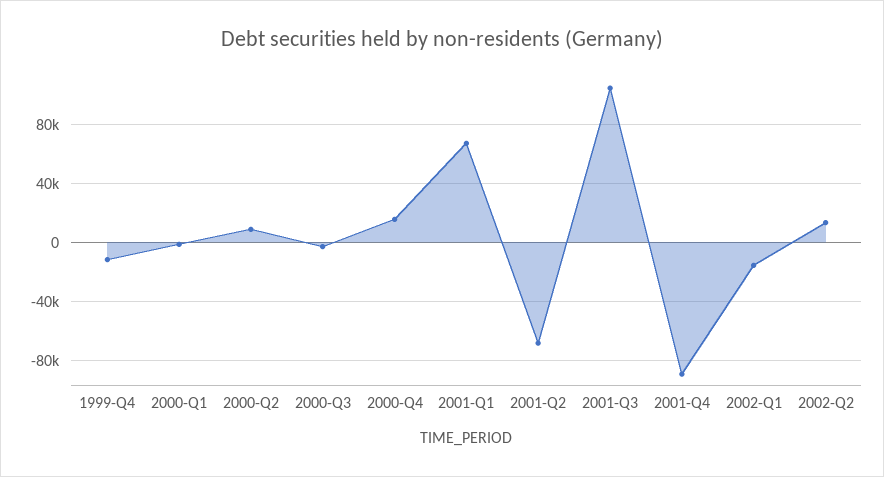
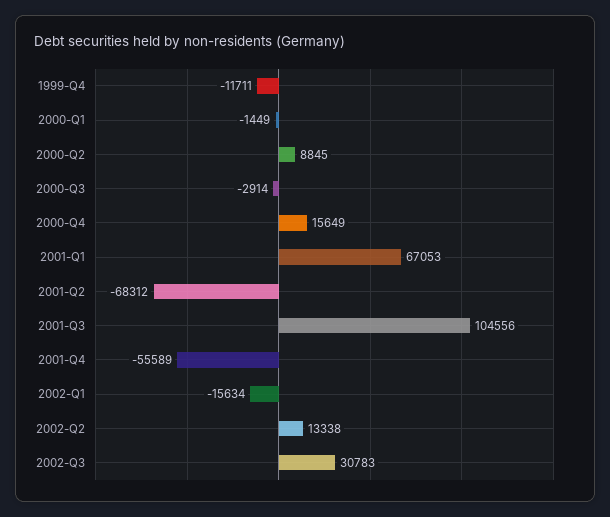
2001-Q4: -90000 -> -55589
2002-Q3: none -> 30783

